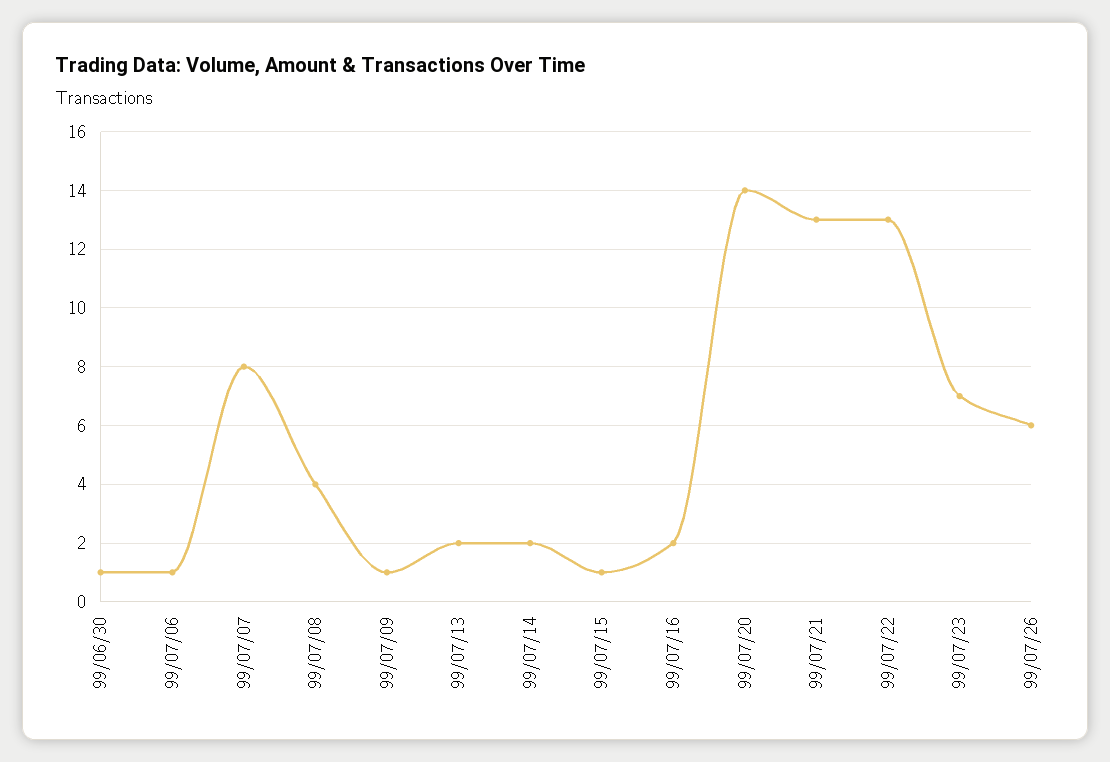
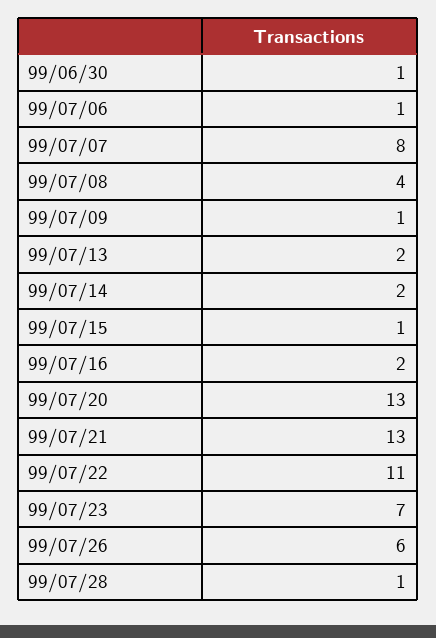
99/07/20: 14 -> 13
99/07/22: 13 -> 11
99/07/28: none -> 1

